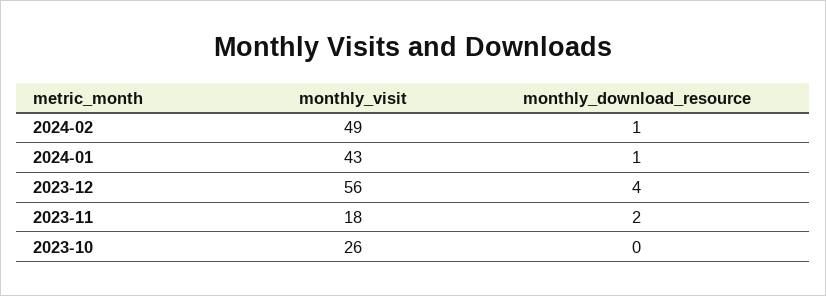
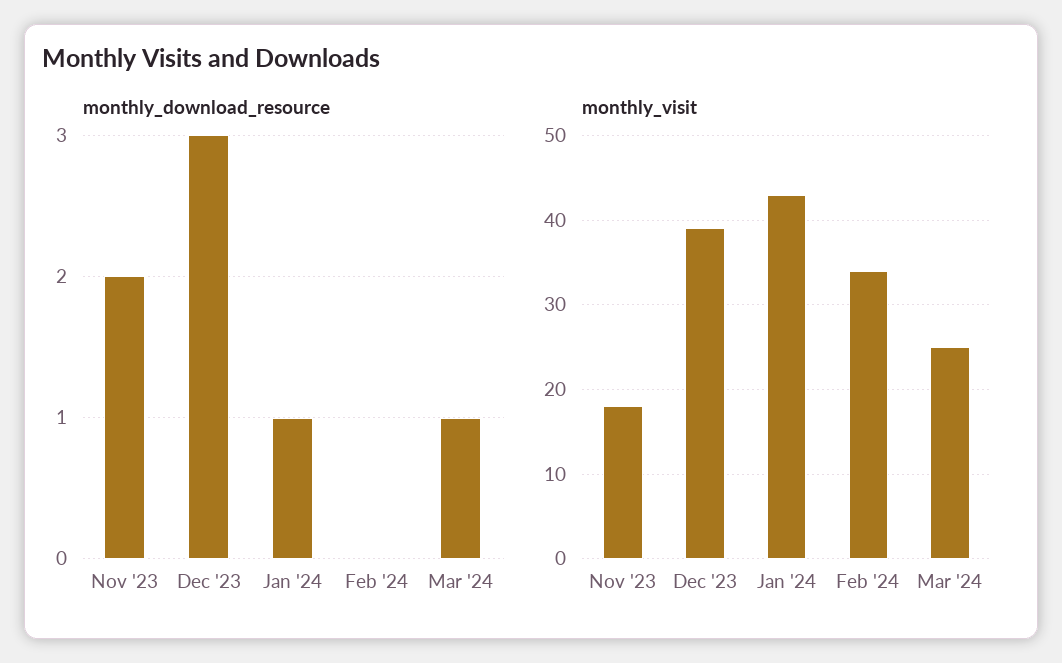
monthly_visit, 2024-02: 49 -> 34
monthly_download_resource, 2024-02: 1 -> 0
monthly_visit, 2023-12: 56 -> 39
monthly_download_resource, 2023-12: 4 -> 3
monthly_visit, 2023-10: 26 -> none
monthly_download_resource, 2023-10: 0 -> none
monthly_download_resource, Mar '24: none -> 1
monthly_visit, Mar '24: none -> 25

